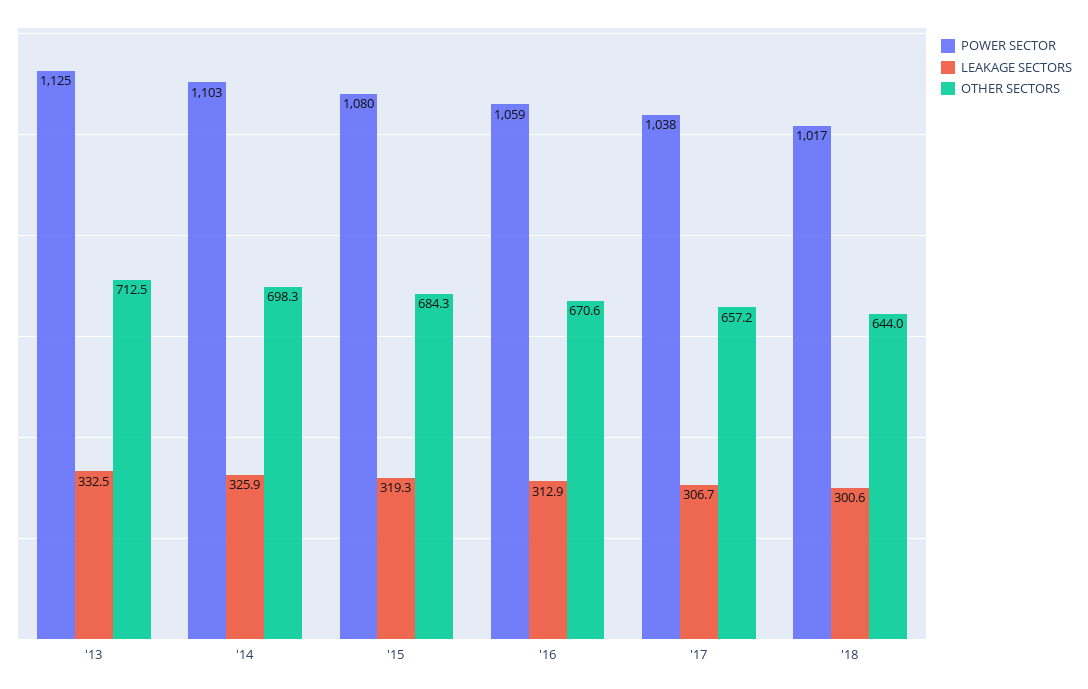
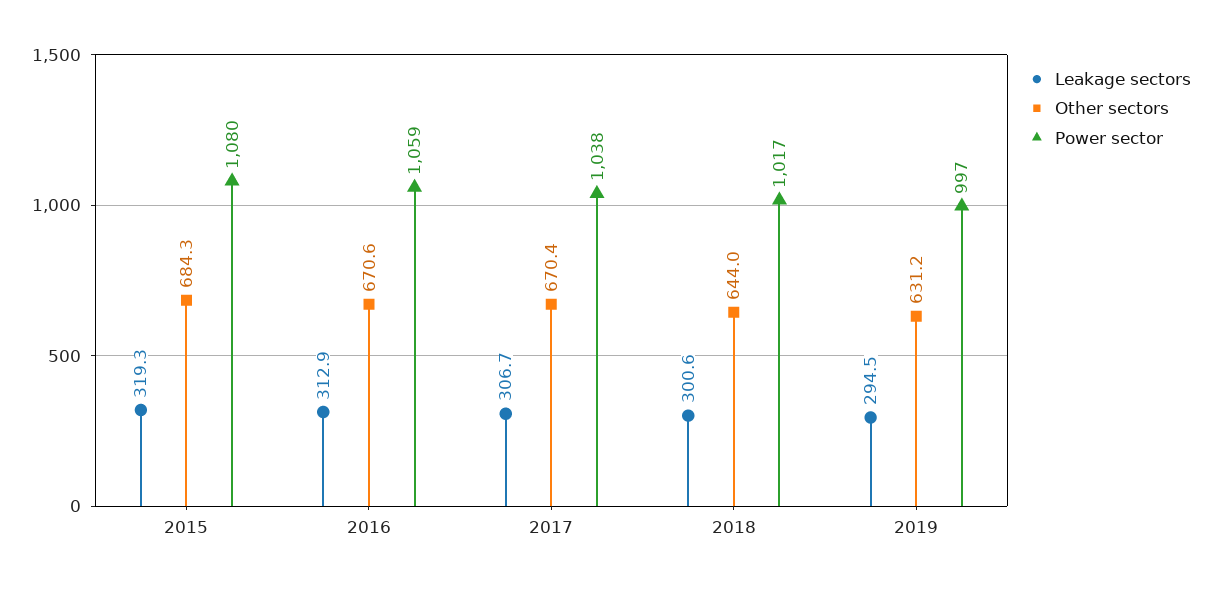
POWER SECTOR, '13: 1125 -> none
LEAKAGE SECTORS, '13: 332.5 -> none
OTHER SECTORS, '13: 712.5 -> none
POWER SECTOR, '14: 1103 -> none
LEAKAGE SECTORS, '14: 325.9 -> none
OTHER SECTORS, '14: 698.3 -> none
OTHER SECTORS, '17: 657.2 -> 670.4
LEAKAGE SECTORS, 2019: none -> 294.5
OTHER SECTORS, 2019: none -> 631.2
POWER SECTOR, 2019: none -> 997

